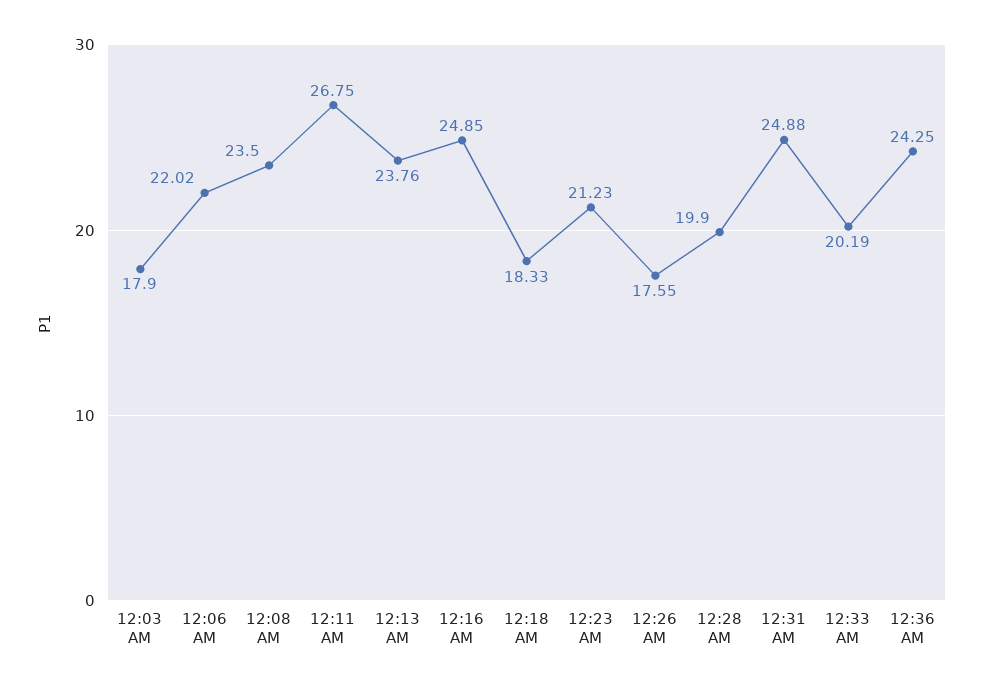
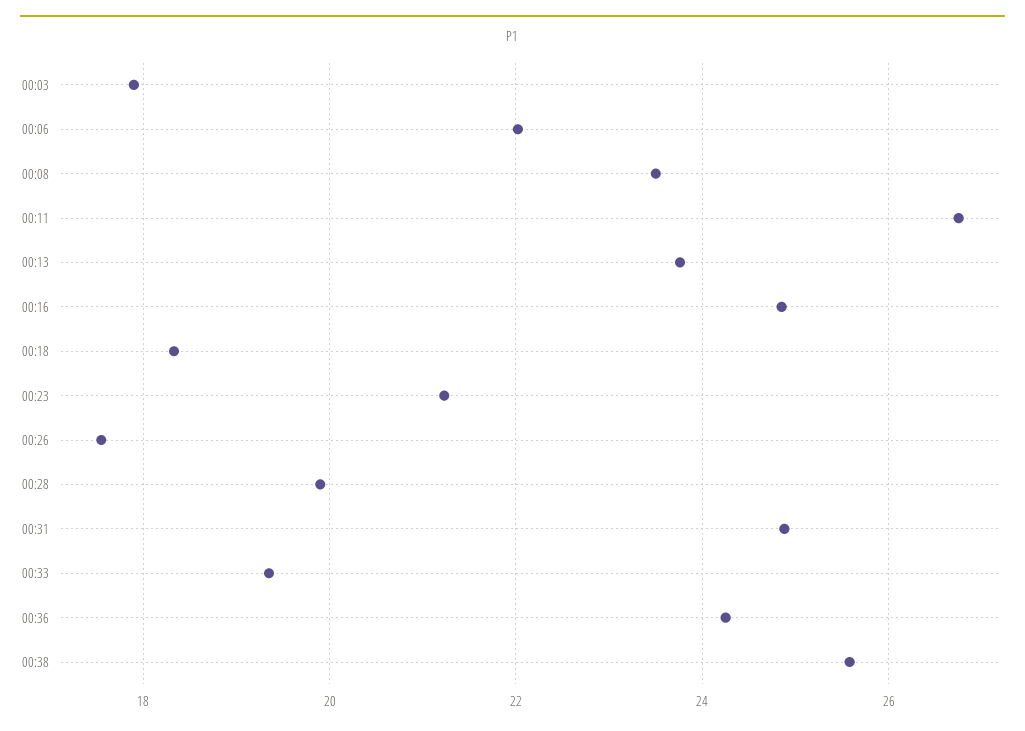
12:33 AM: 20.19 -> 19.4
00:38: none -> 25.6

